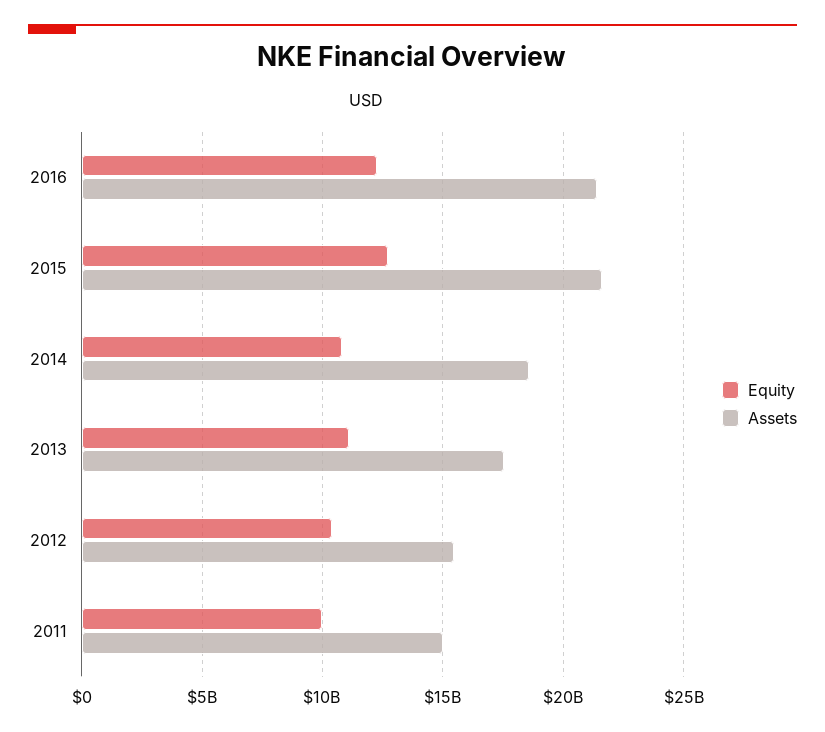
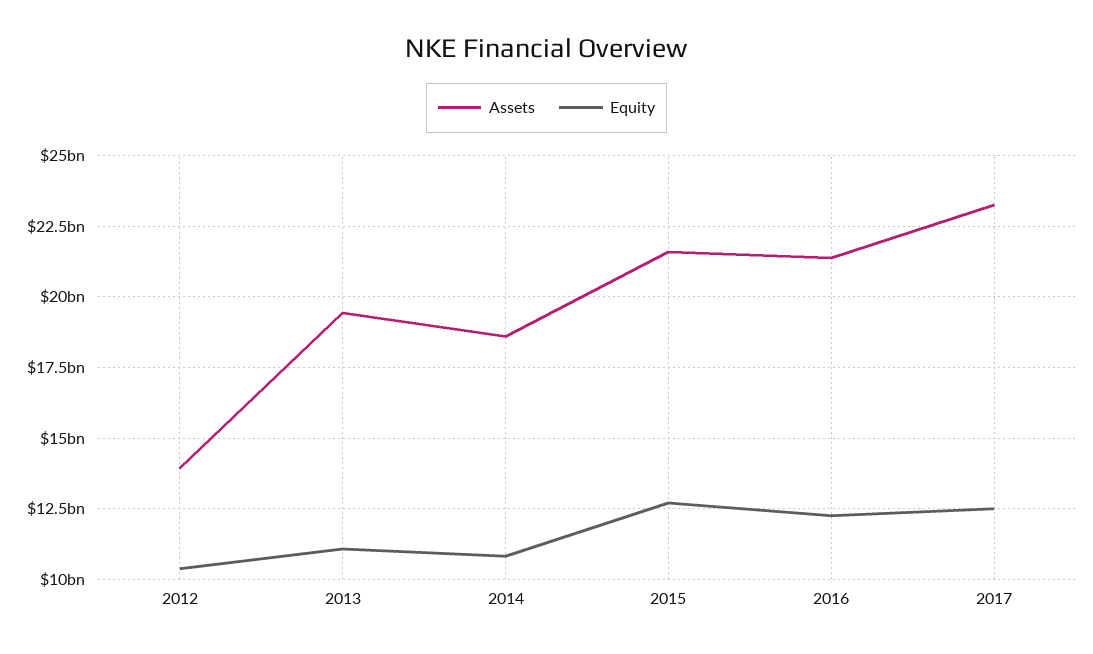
Assets, 2013: 17500000000 -> 19500000000
Assets, 2012: 15500000000 -> 14000000000
Equity, 2011: 10000000000 -> none
Assets, 2011: 15000000000 -> none
Assets, 2017: none -> 23250000000
Equity, 2017: none -> 12500000000

